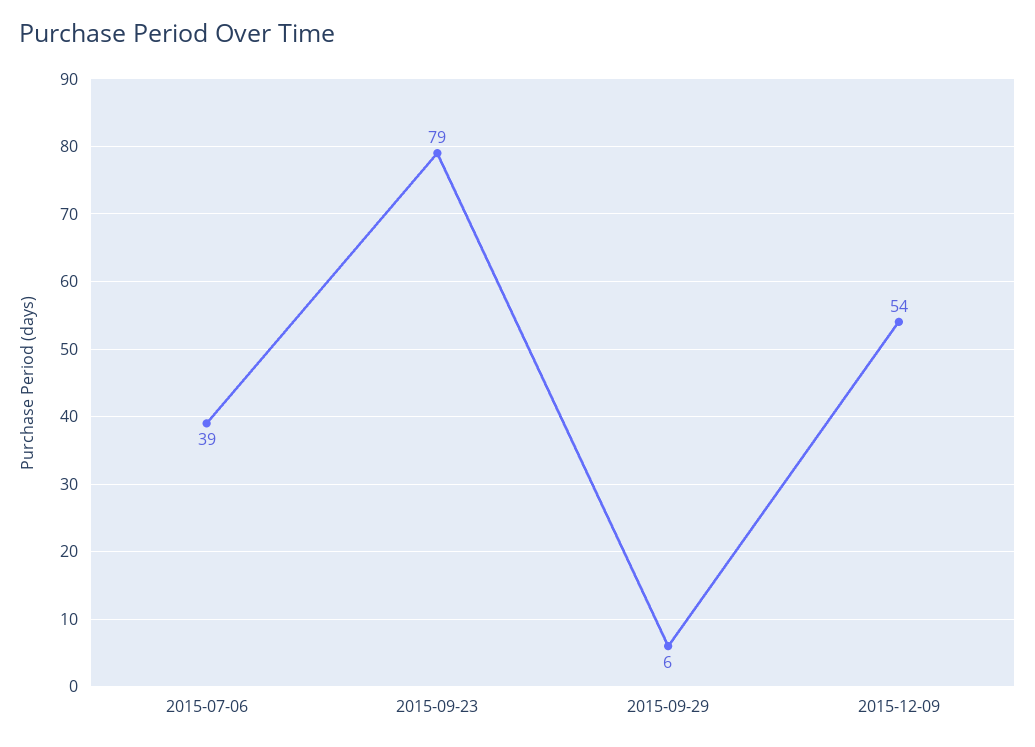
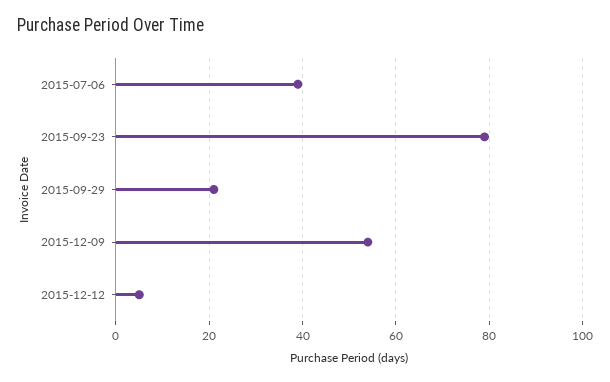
2015-09-29: 6 -> 20
2015-12-12: none -> 5

